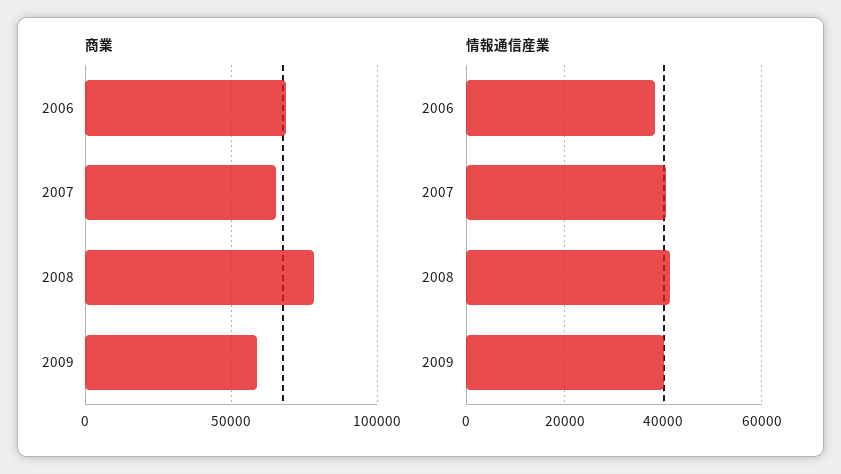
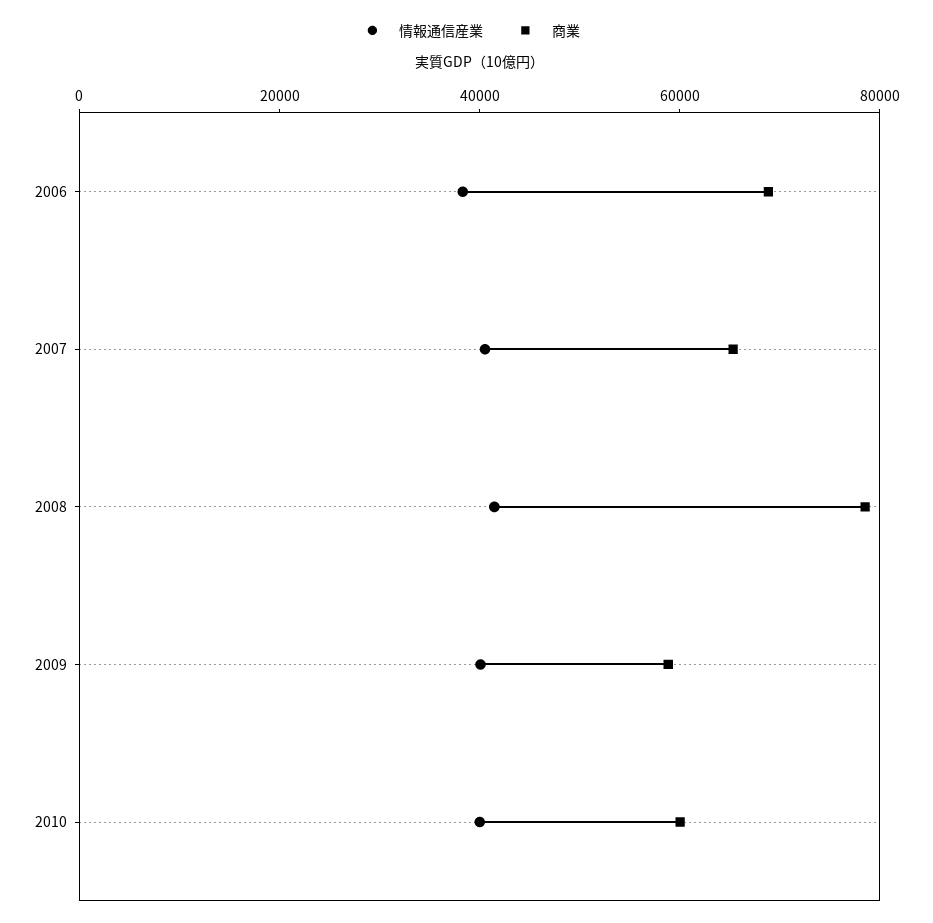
情報通信産業, 2010: none -> 40000
商業, 2010: none -> 60000

